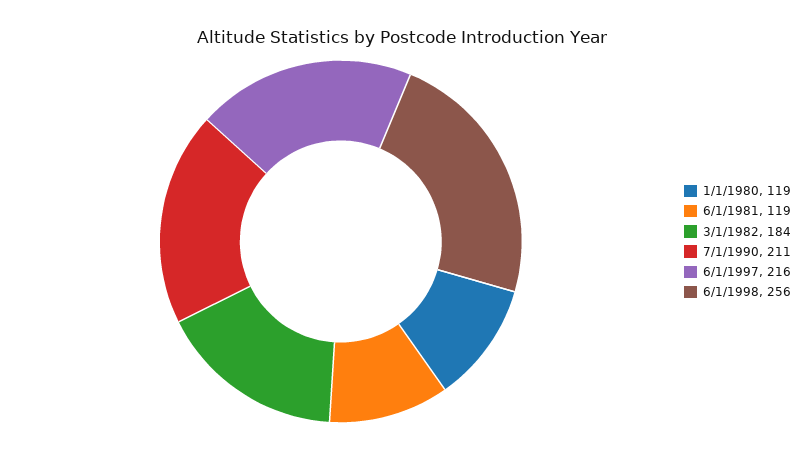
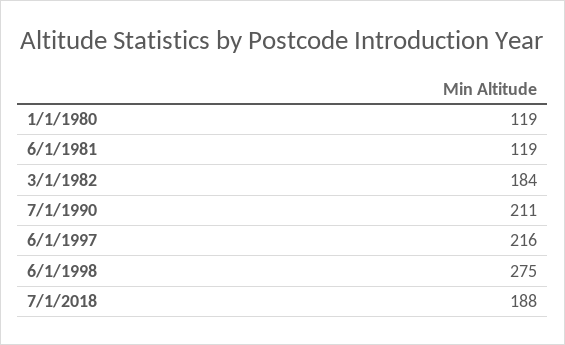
6/1/1998: 256 -> 275
7/1/2018: none -> 188

